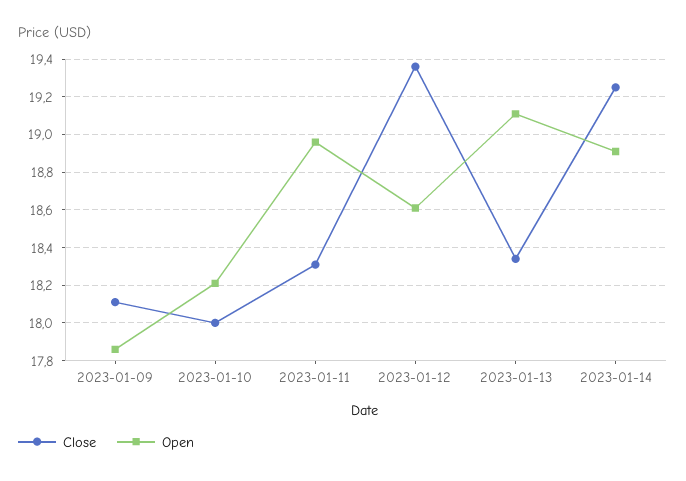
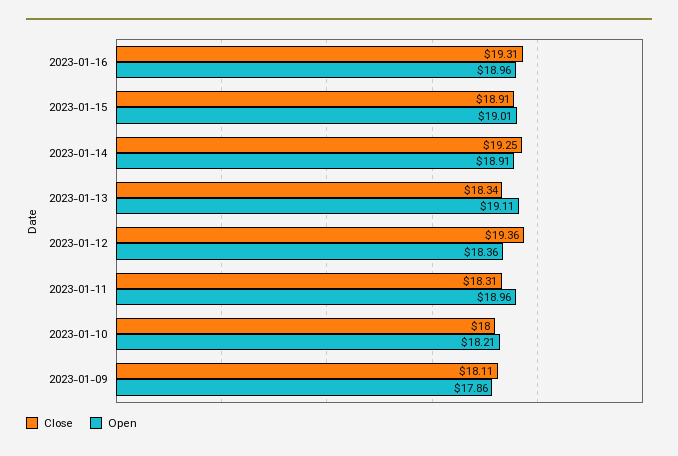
Open, 2023-01-12: 18.6 -> 18.36
Close, 2023-01-16: none -> 19.31
Open, 2023-01-16: none -> 18.96
Close, 2023-01-15: none -> 18.91
Open, 2023-01-15: none -> 19.01

